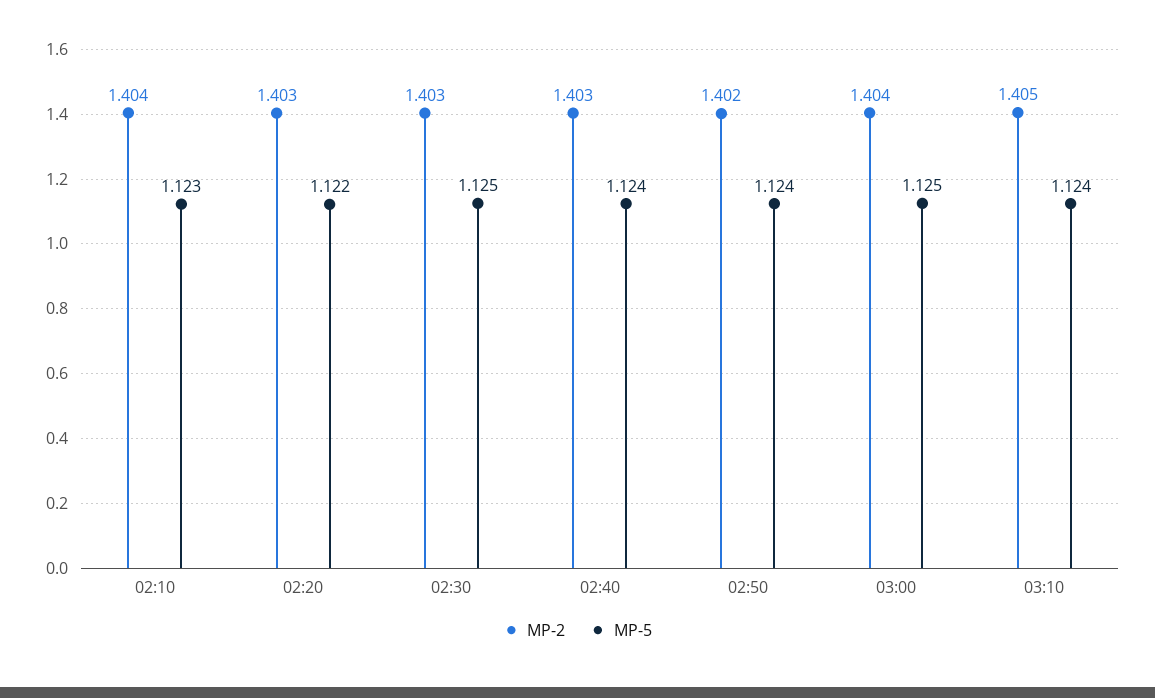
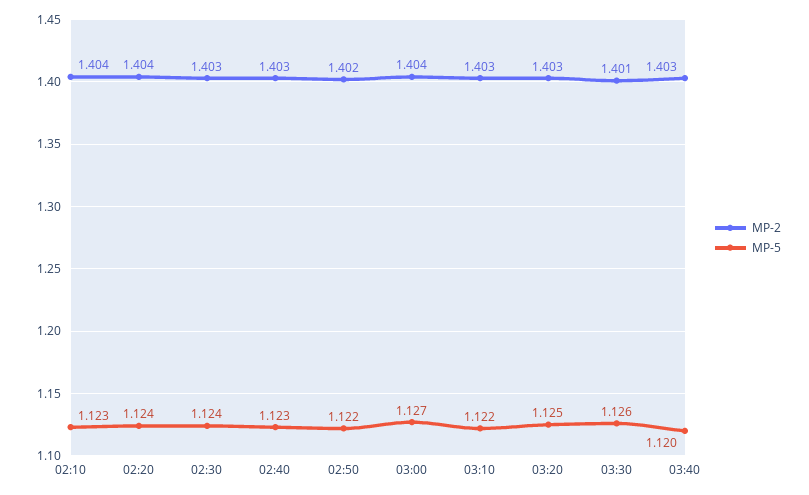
MP-2, 02:20: 1.403 -> 1.404
MP-5, 02:20: 1.122 -> 1.124
MP-5, 02:30: 1.125 -> 1.124
MP-5, 02:40: 1.124 -> 1.123
MP-5, 02:50: 1.124 -> 1.122
MP-5, 03:00: 1.125 -> 1.127
MP-2, 03:10: 1.405 -> 1.403
MP-5, 03:10: 1.124 -> 1.122
MP-2, 03:20: none -> 1.403
MP-5, 03:20: none -> 1.125
MP-2, 03:30: none -> 1.401
MP-5, 03:30: none -> 1.126
MP-2, 03:40: none -> 1.403
MP-5, 03:40: none -> 1.12

